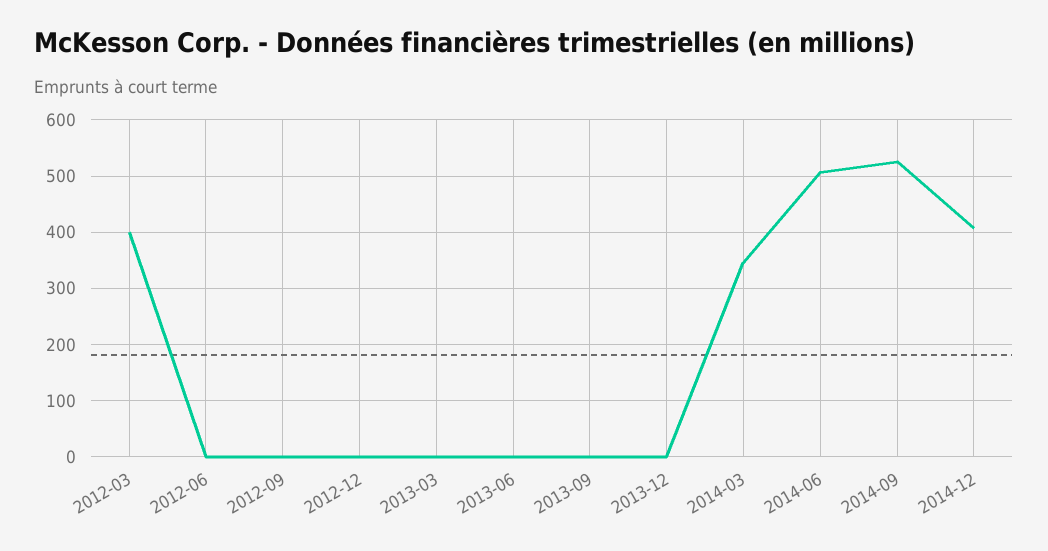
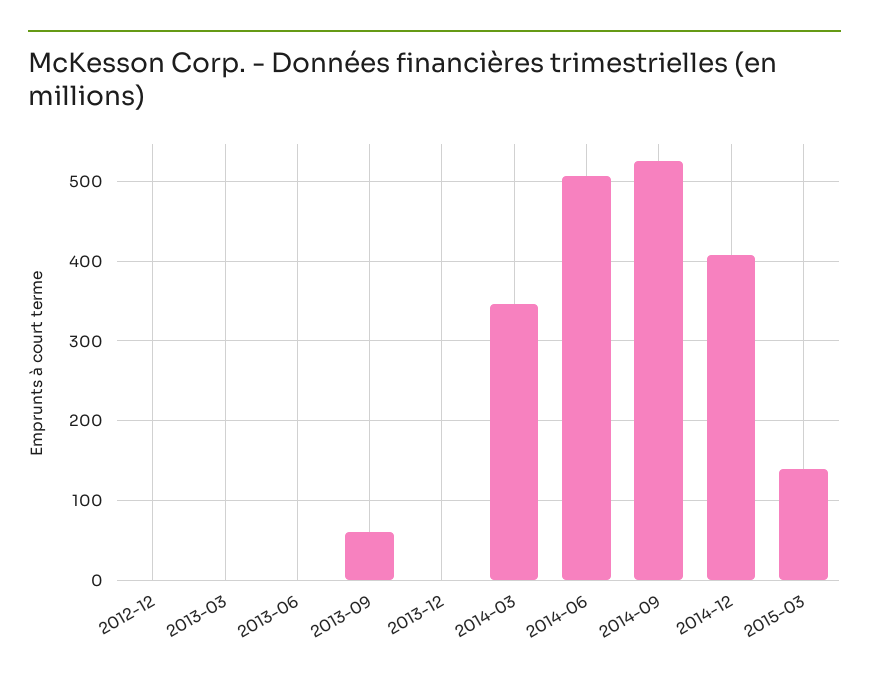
2012-03: 400 -> none
2012-06: 0 -> none
2012-09: 0 -> none
2013-09: 0 -> 60
2015-03: none -> 140

